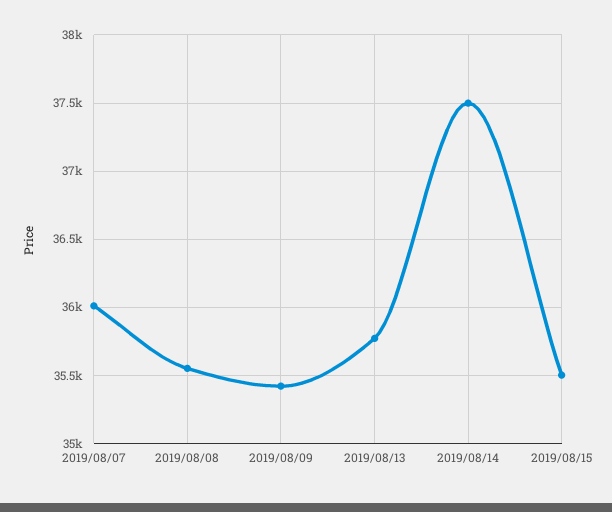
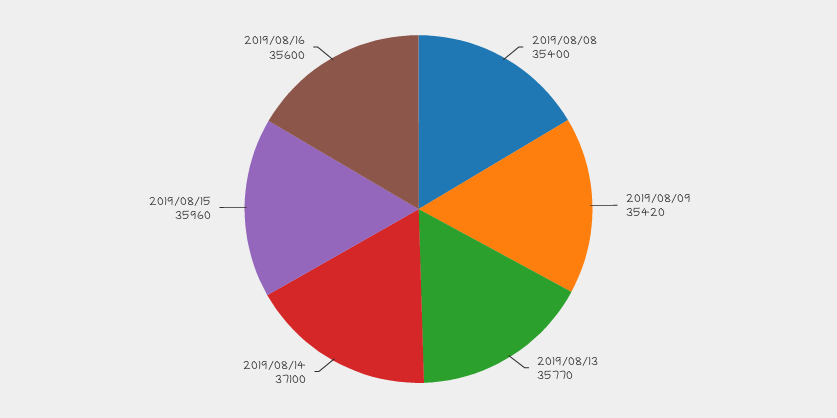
2019/08/07: 36000 -> none
2019/08/08: 35550 -> 35400
2019/08/14: 37500 -> 37100
2019/08/15: 35500 -> 35960
2019/08/16: none -> 35600

